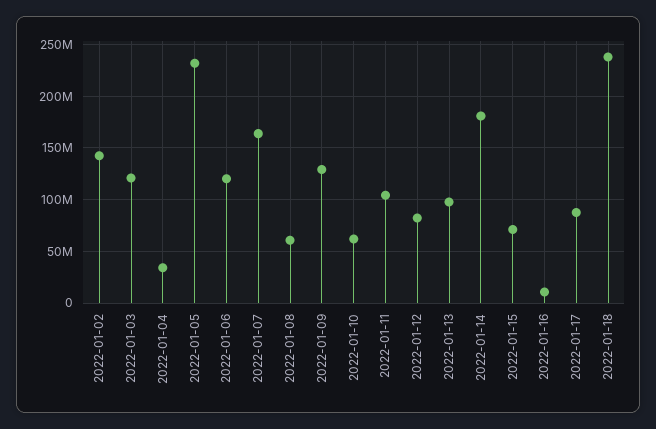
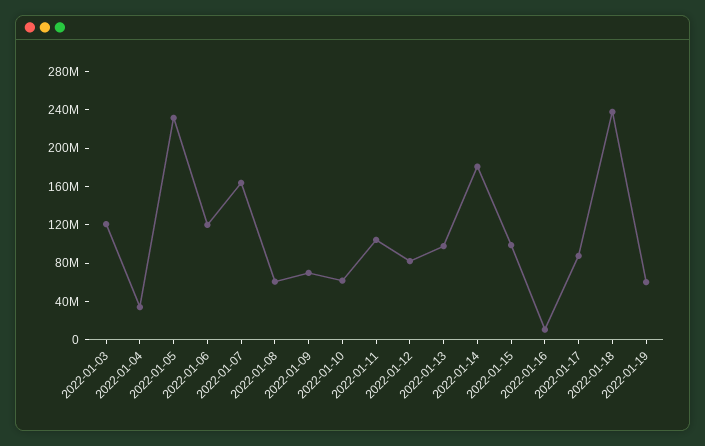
2022-01-02: 140000000 -> none
2022-01-09: 130000000 -> 70000000
2022-01-15: 70000000 -> 100000000
2022-01-19: none -> 60000000

